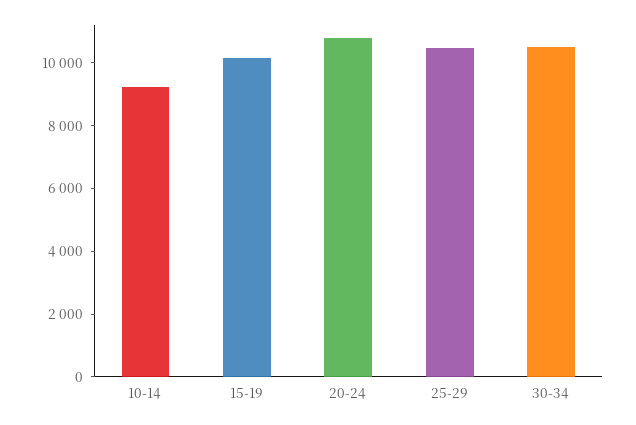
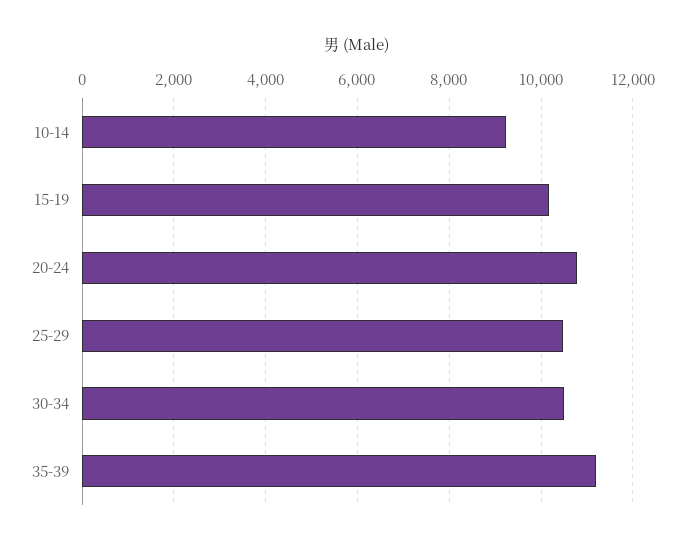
35-39: none -> 11200

